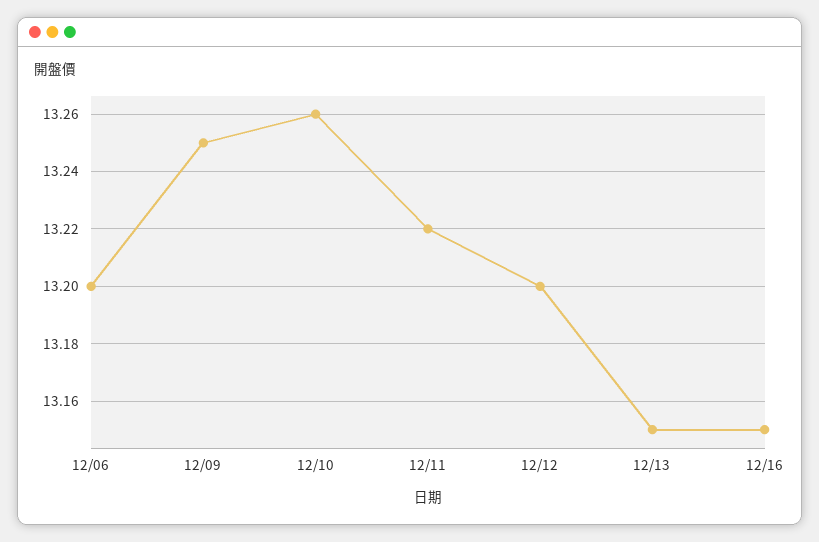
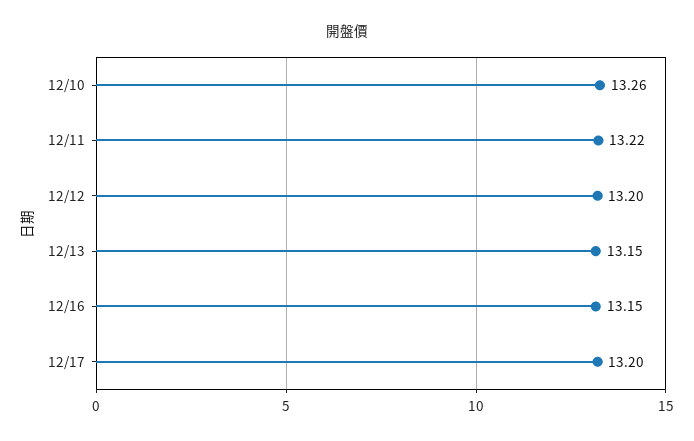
12/06: 13.2 -> none
12/09: 13.25 -> none
12/17: none -> 13.2

